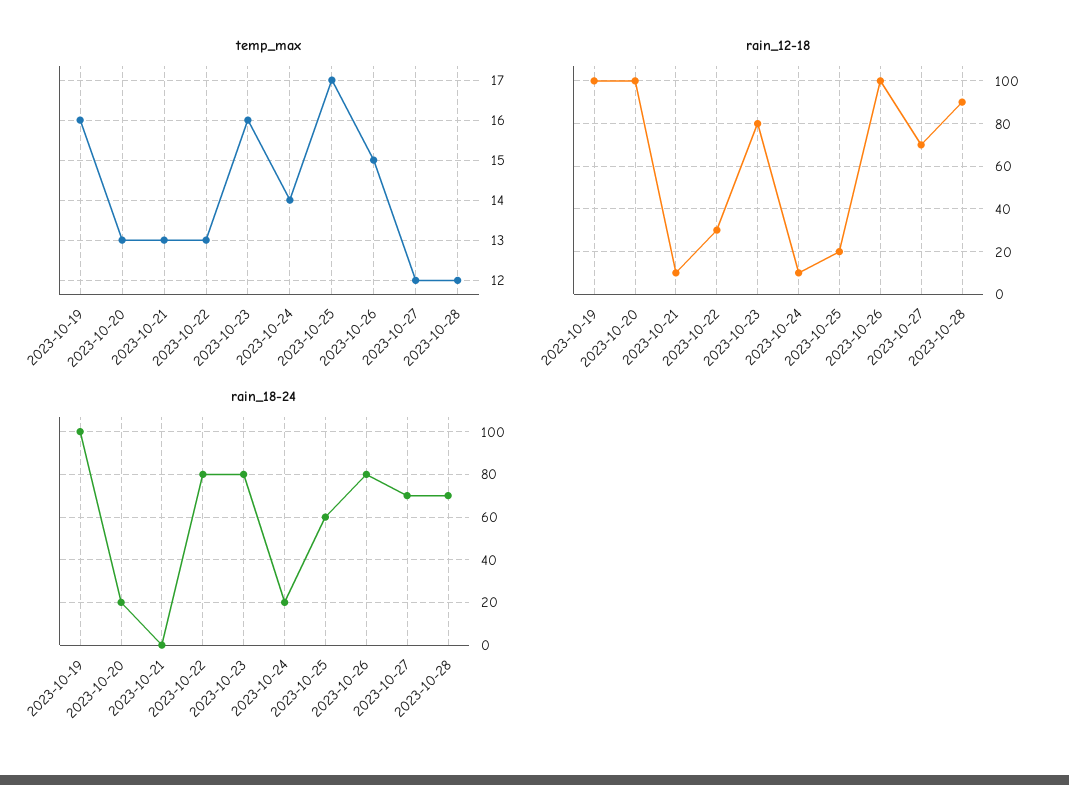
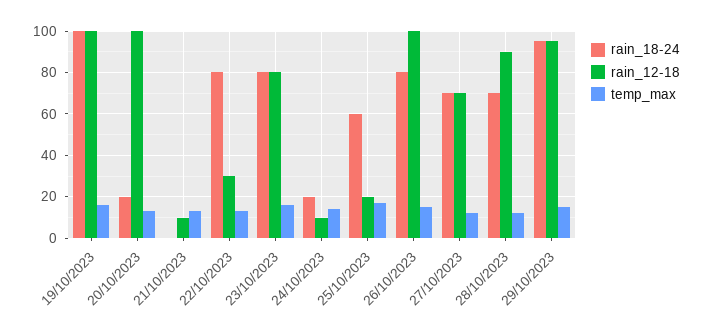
rain_18-24, 29/10/2023: none -> 95
rain_12-18, 29/10/2023: none -> 95
temp_max, 29/10/2023: none -> 15

